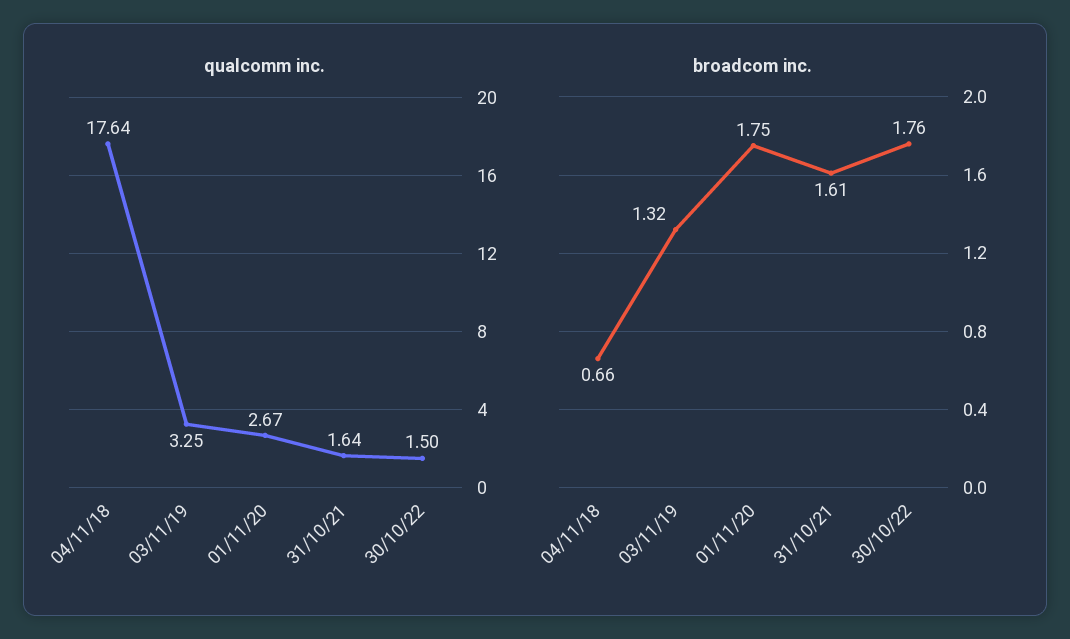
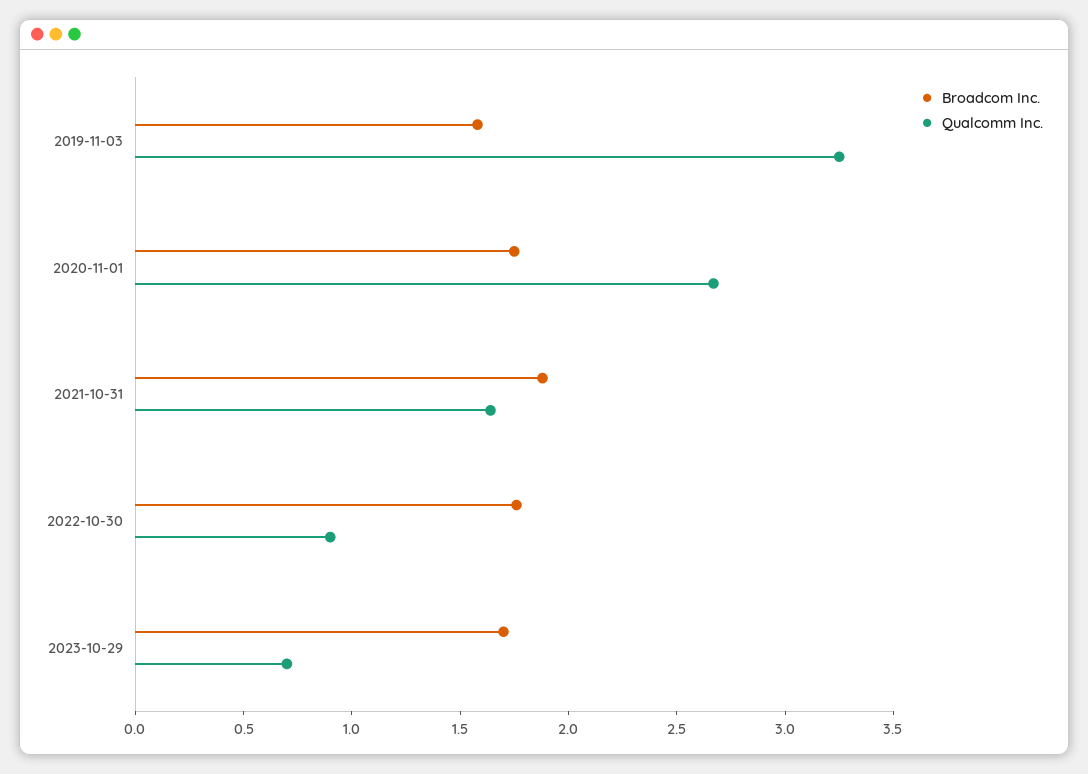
qualcomm inc., 04/11/18: 17.64 -> none
qualcomm inc., 30/10/22: 1.5 -> 0.9
broadcom inc., 04/11/18: 0.66 -> none
broadcom inc., 03/11/19: 1.32 -> 1.6
broadcom inc., 31/10/21: 1.61 -> 1.9
broadcom inc., 2023-10-29: none -> 1.7
qualcomm inc., 2023-10-29: none -> 0.7

